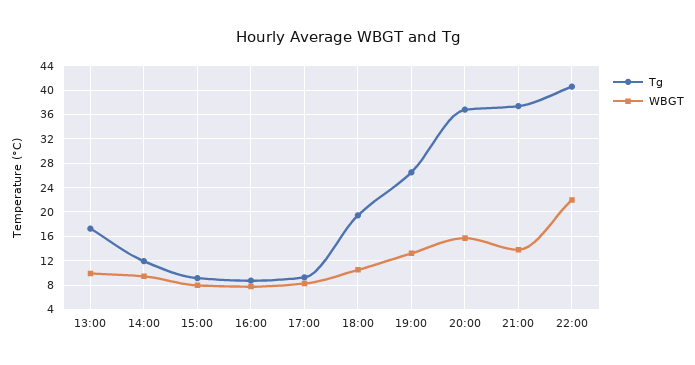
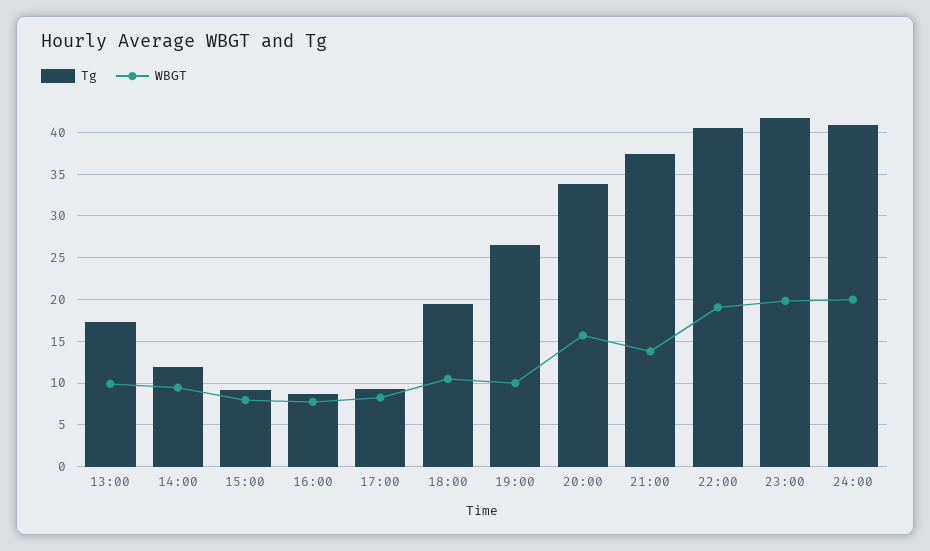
WBGT, 19:00: 13 -> 10
Tg, 20:00: 37 -> 34
WBGT, 22:00: 22 -> 19
Tg, 23:00: none -> 42
WBGT, 23:00: none -> 20
Tg, 24:00: none -> 41
WBGT, 24:00: none -> 20

